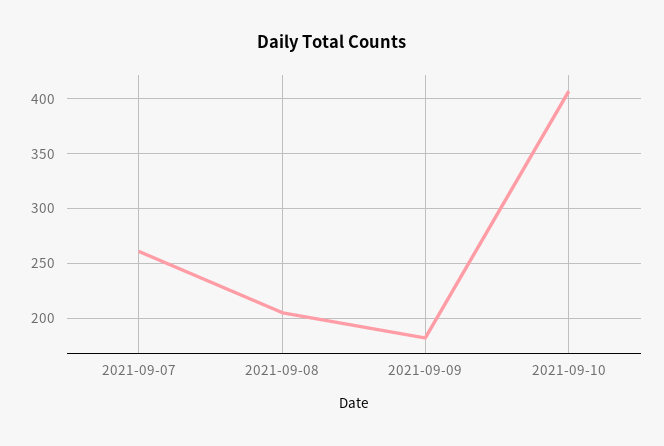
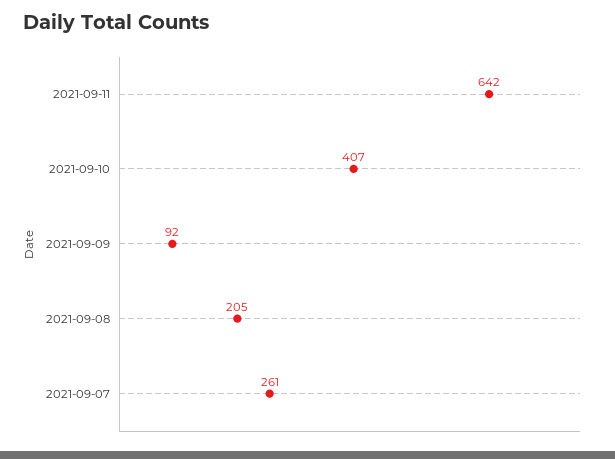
2021-09-09: 180 -> 92
2021-09-11: none -> 642

